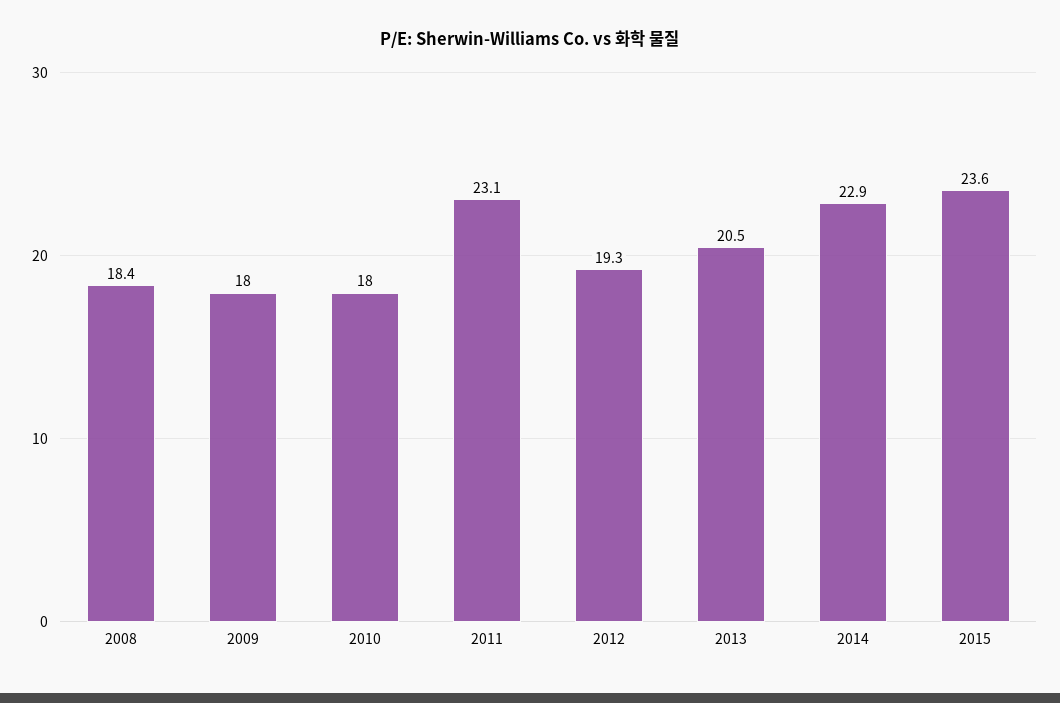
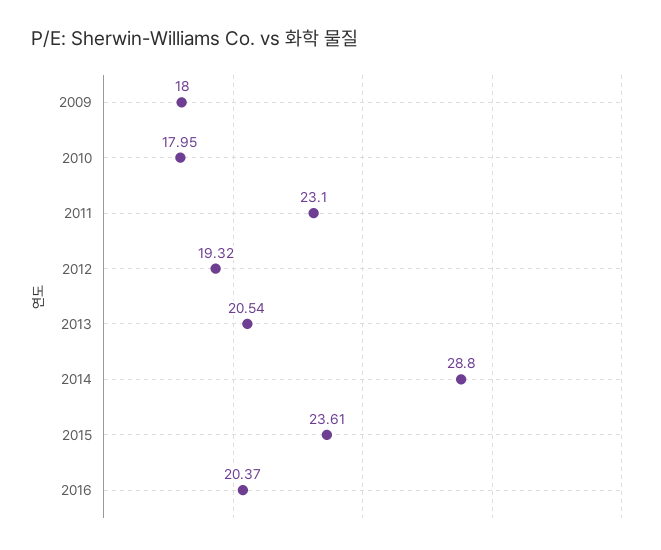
2008: 18.4 -> none
2014: 22.9 -> 28.8
2016: none -> 20.37

